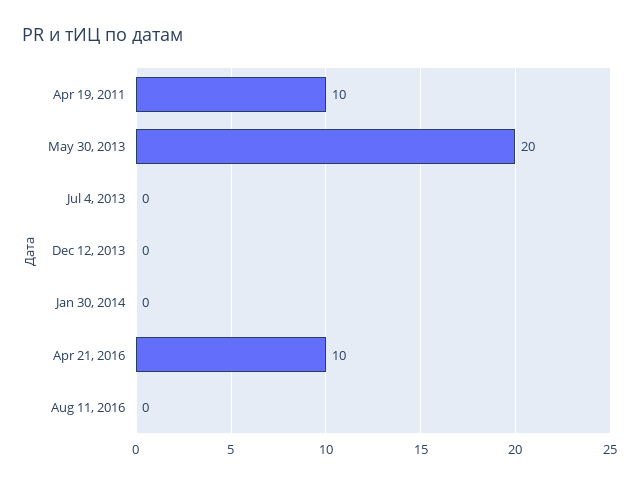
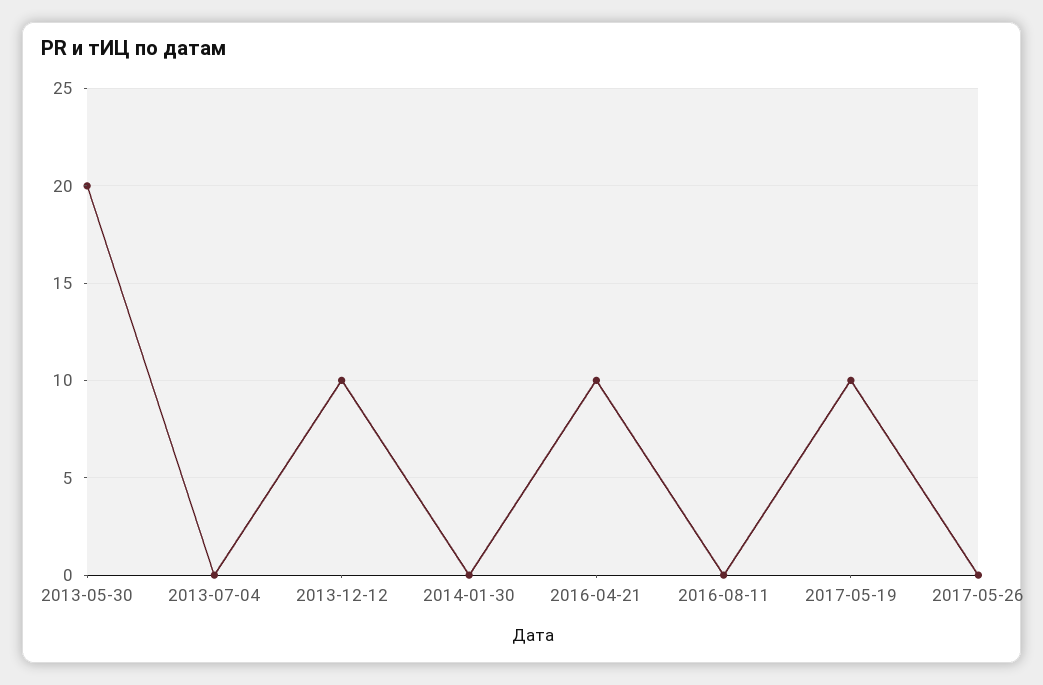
Apr 19, 2011: 10 -> none
Dec 12, 2013: 0 -> 10
2017-05-19: none -> 10
2017-05-26: none -> 0

